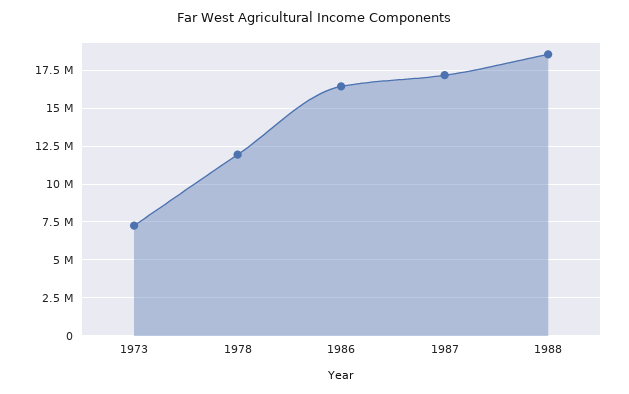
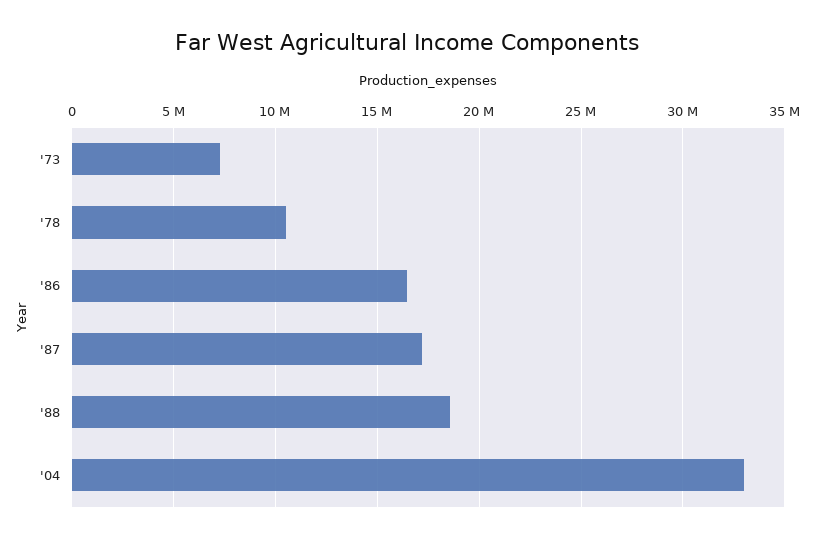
1978: 12000000 -> 10500000
'04: none -> 33000000

